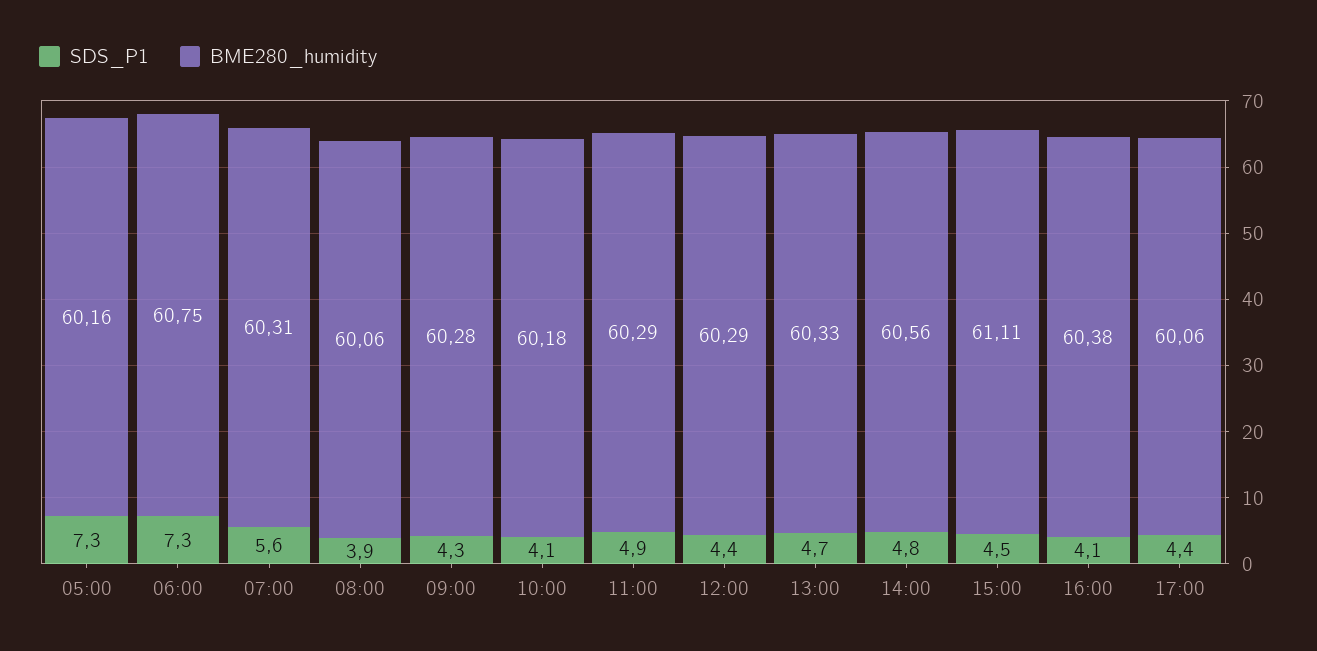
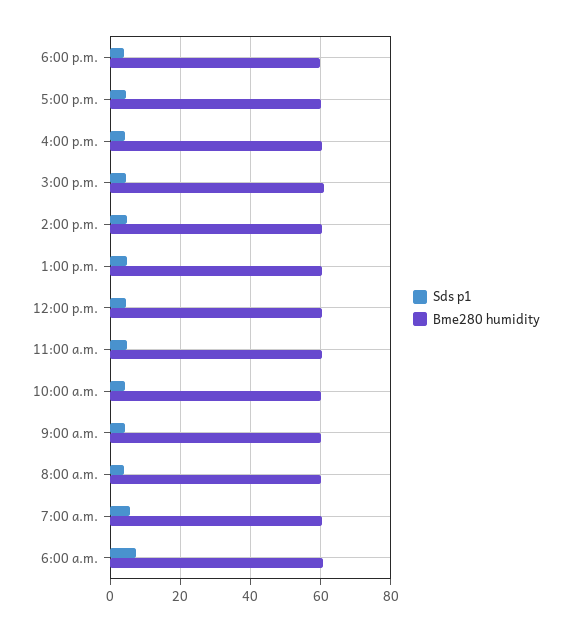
SDS_P1, 05:00: 7.3 -> none
BME280_humidity, 05:00: 60.16 -> none
SDS_P1, 6:00 p.m.: none -> 4
BME280_humidity, 6:00 p.m.: none -> 60

